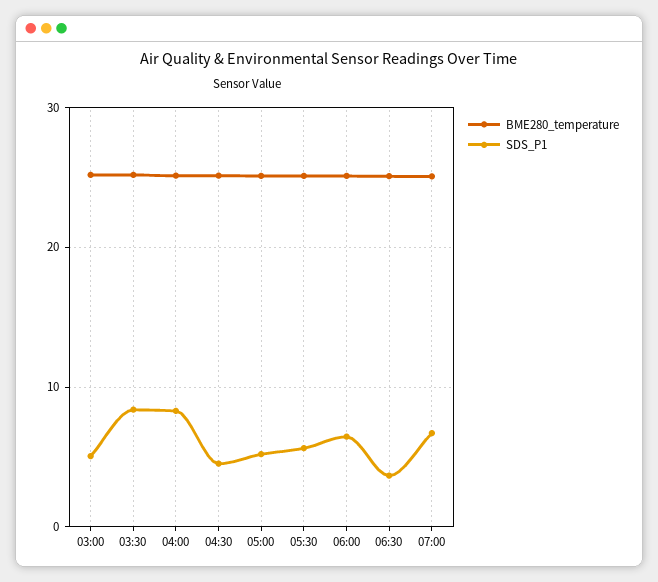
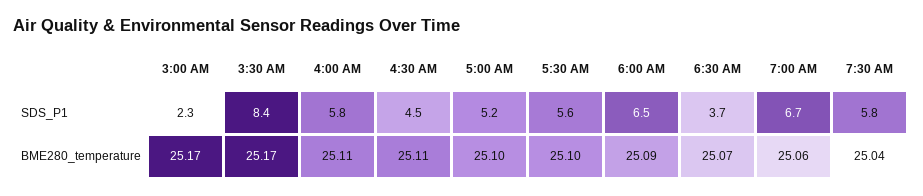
SDS_P1, 03:00: 5 -> 2.3
SDS_P1, 04:00: 8 -> 5.8
SDS_P1, 7:30 AM: none -> 5.8
BME280_temperature, 7:30 AM: none -> 25.04

